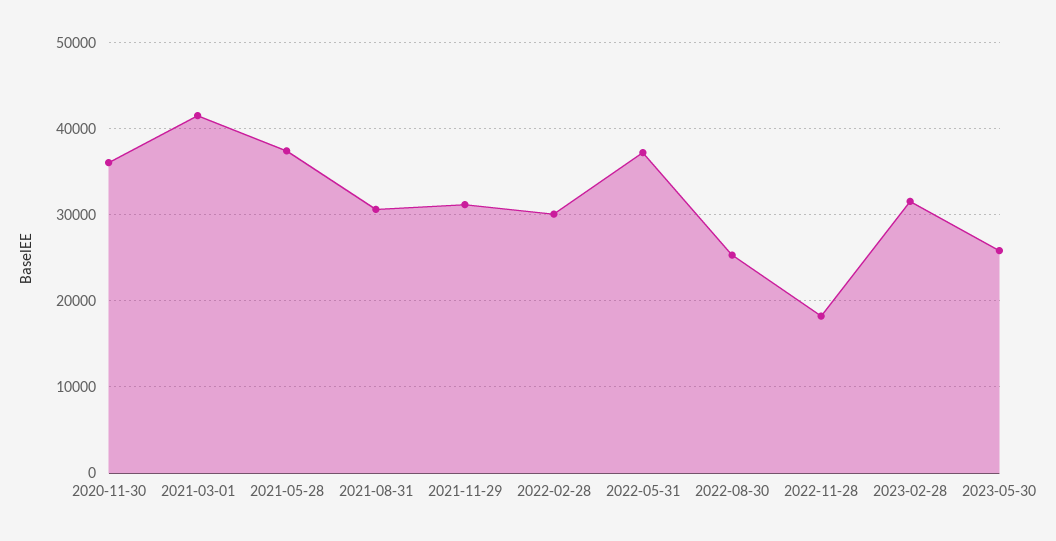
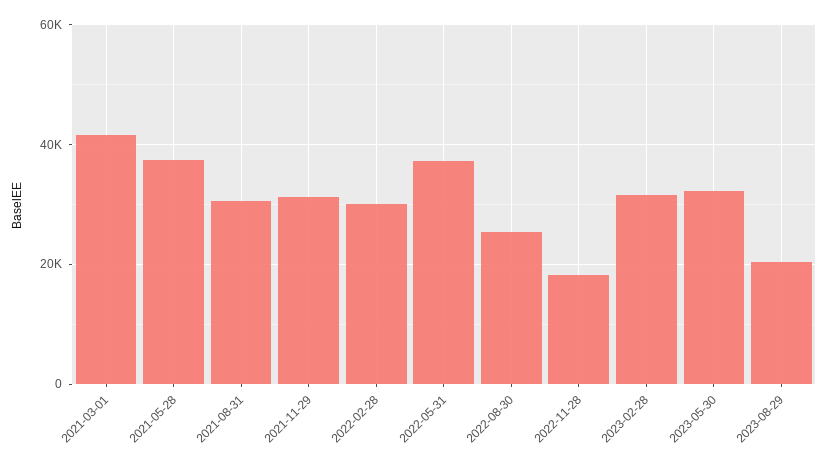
2020-11-30: 36000 -> none
2023-05-30: 26000 -> 32000
2023-08-29: none -> 20000

